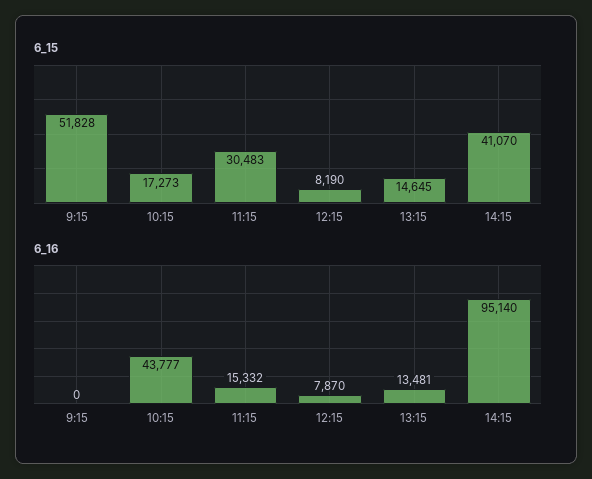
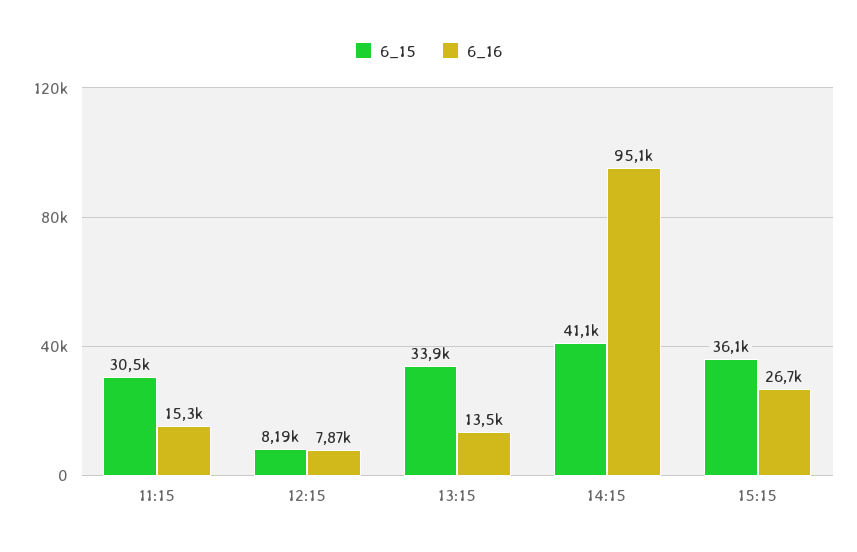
6_15, 9:15: 51828 -> none
6_15, 10:15: 17273 -> none
6_15, 13:15: 14645 -> 33900
6_16, 9:15: 0 -> none
6_16, 10:15: 43777 -> none
6_15, 15:15: none -> 36100
6_16, 15:15: none -> 26700

